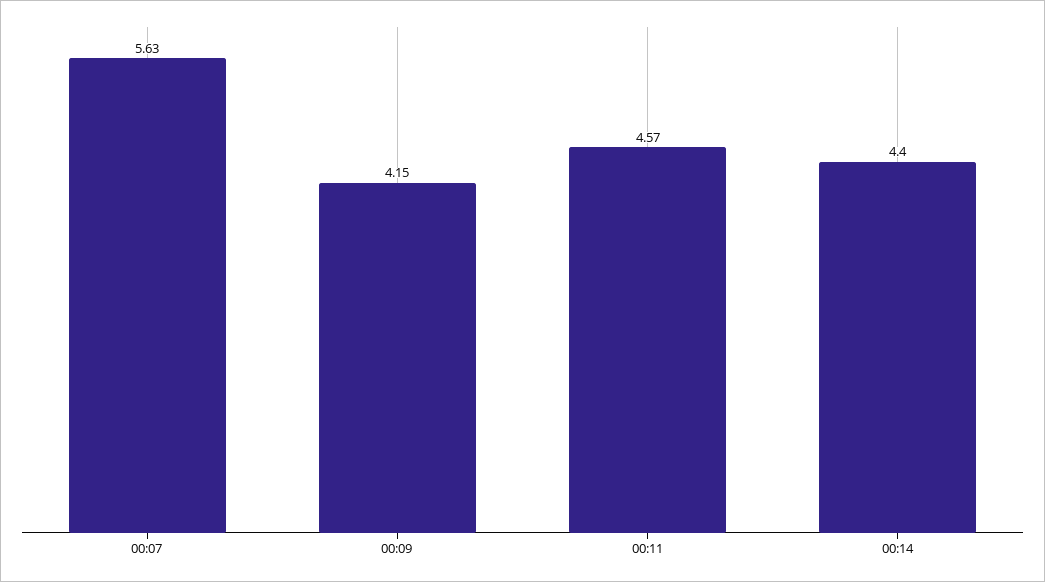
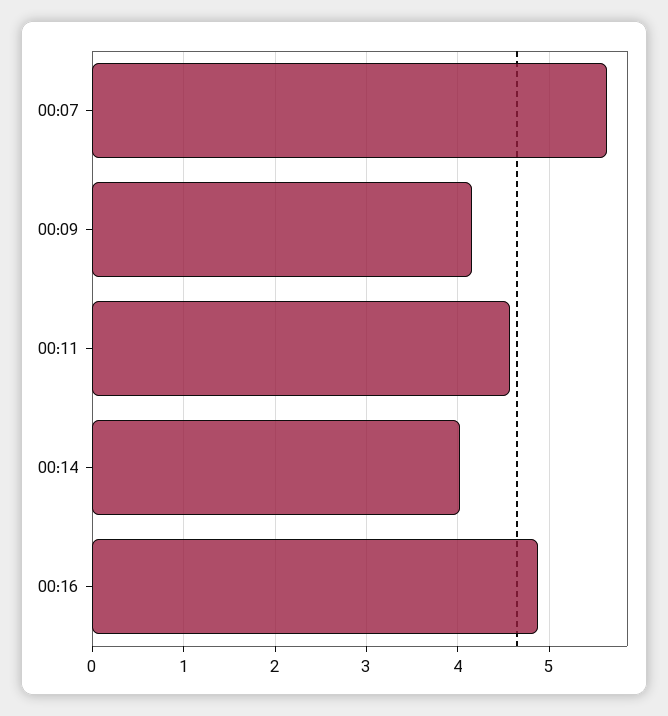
00:14: 4.4 -> 4
00:16: none -> 4.9

